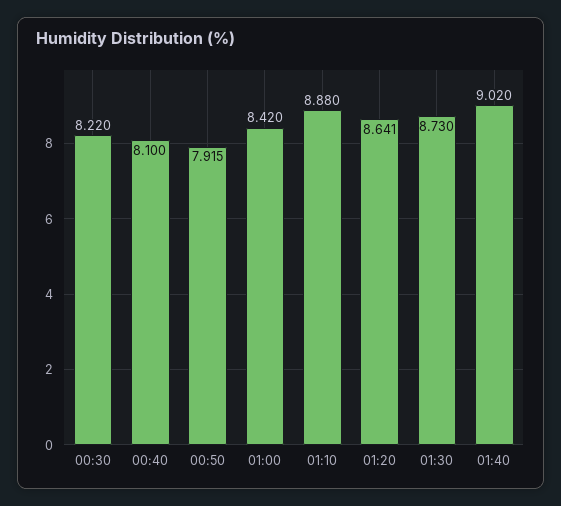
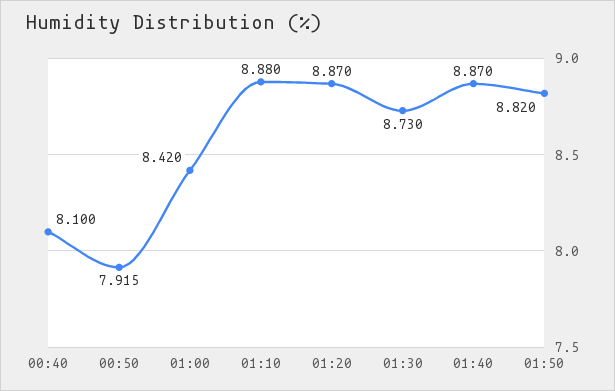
00:30: 8.22 -> none
01:20: 8.641 -> 8.87
01:40: 9.02 -> 8.87
01:50: none -> 8.82

